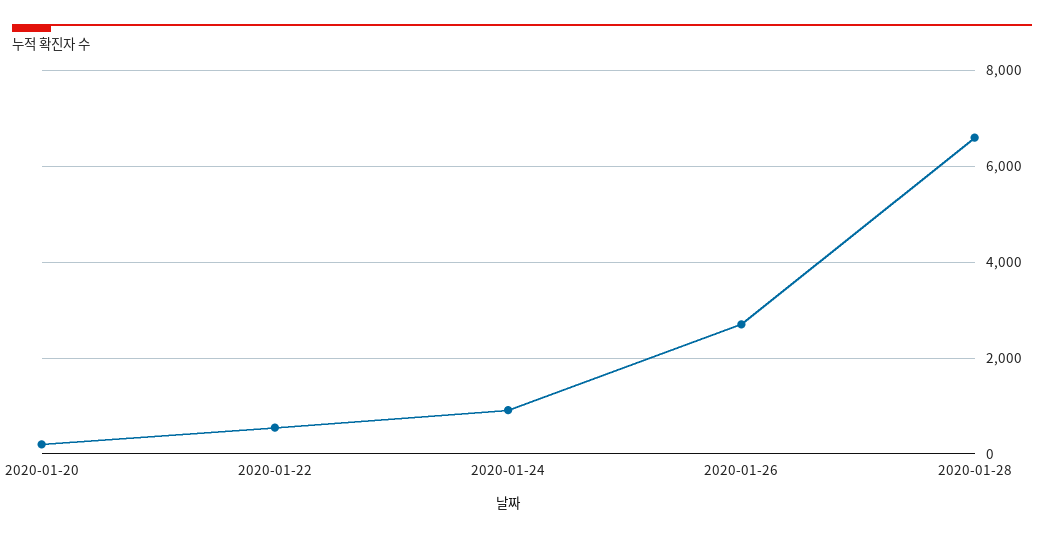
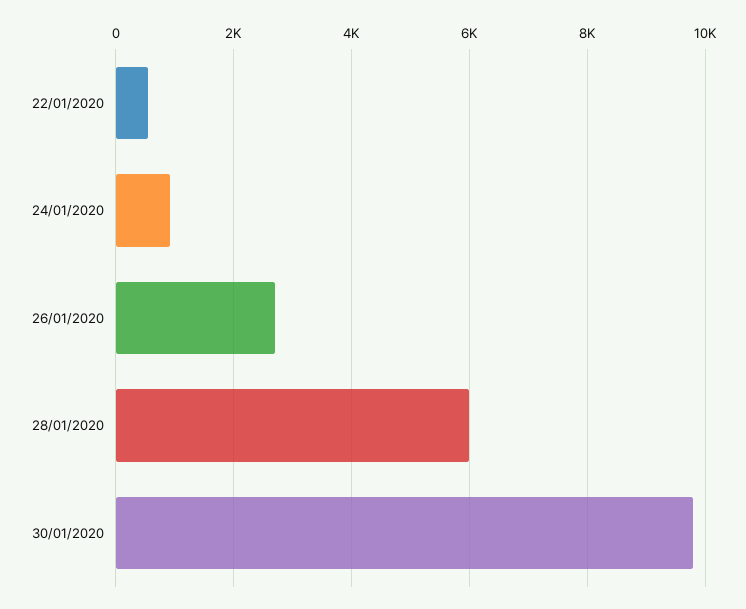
2020-01-20: 200 -> none
2020-01-28: 6600 -> 6000
30/01/2020: none -> 9800

